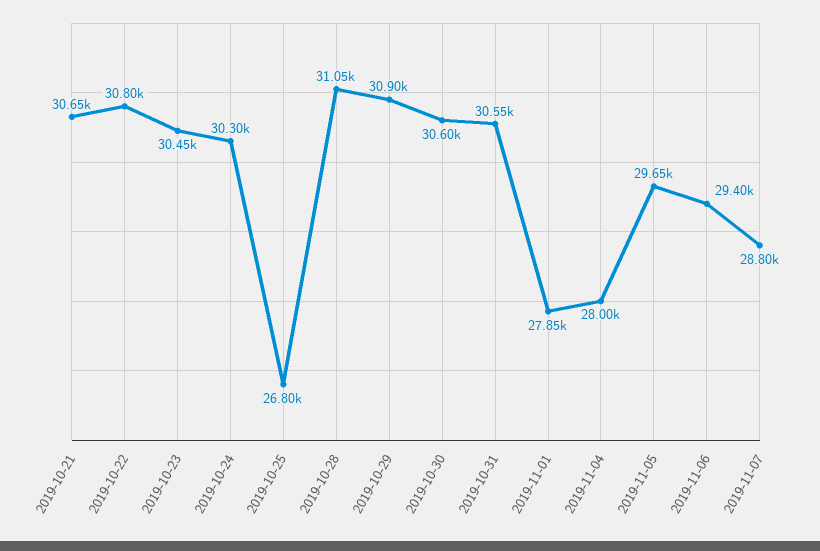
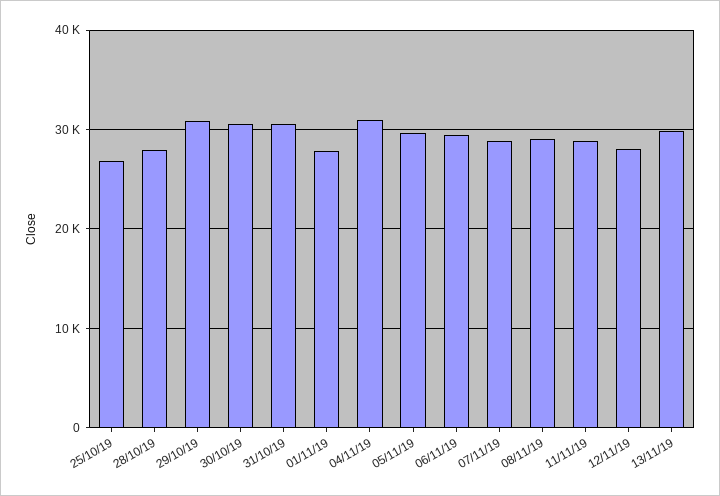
2019-10-21: 30650 -> none
2019-10-22: 30800 -> none
2019-10-23: 30450 -> none
2019-10-24: 30300 -> none
2019-10-28: 31050 -> 28000
2019-11-04: 28000 -> 31000
08/11/19: none -> 29000
11/11/19: none -> 29000
12/11/19: none -> 28000
13/11/19: none -> 30000

